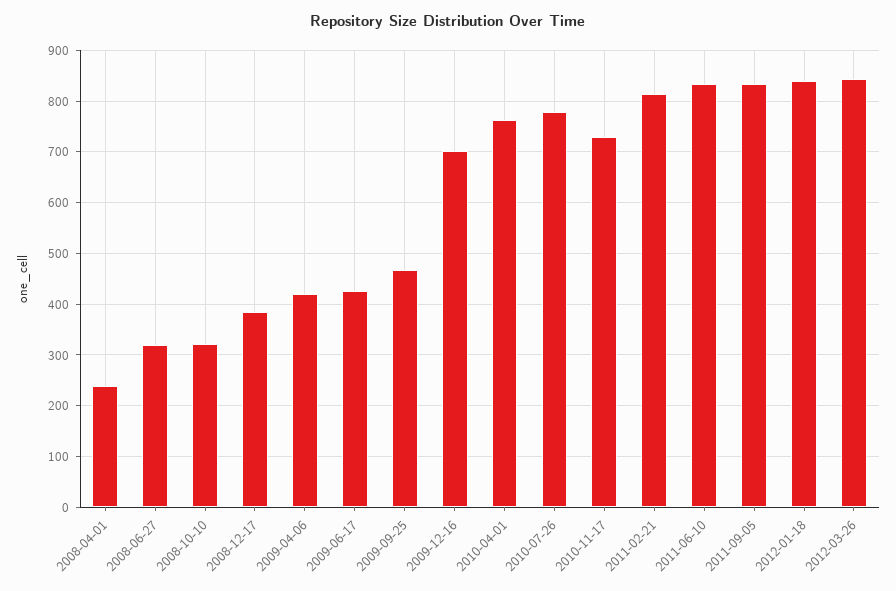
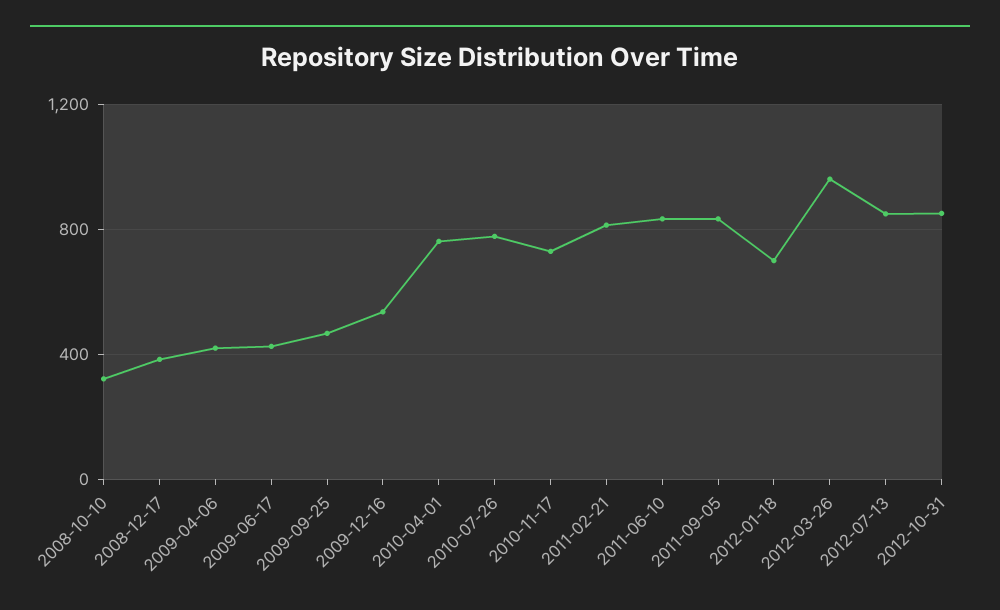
2008-04-01: 240 -> none
2008-06-27: 320 -> none
2009-12-16: 700 -> 550
2012-01-18: 840 -> 700
2012-03-26: 840 -> 950
2012-07-13: none -> 850
2012-10-31: none -> 850

